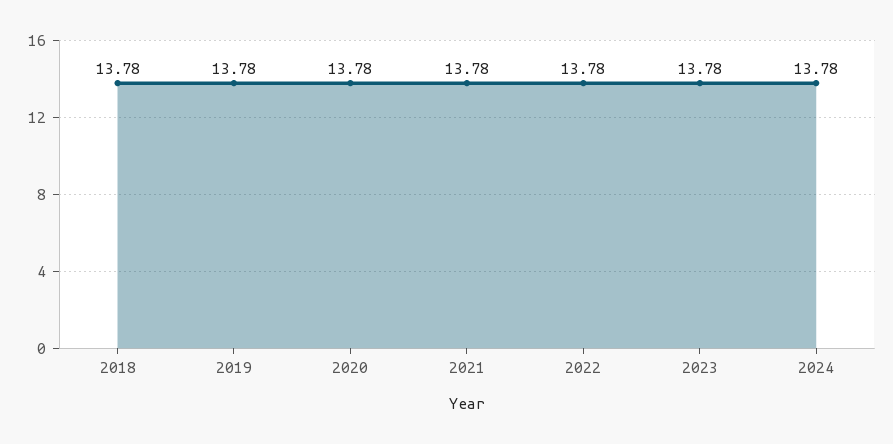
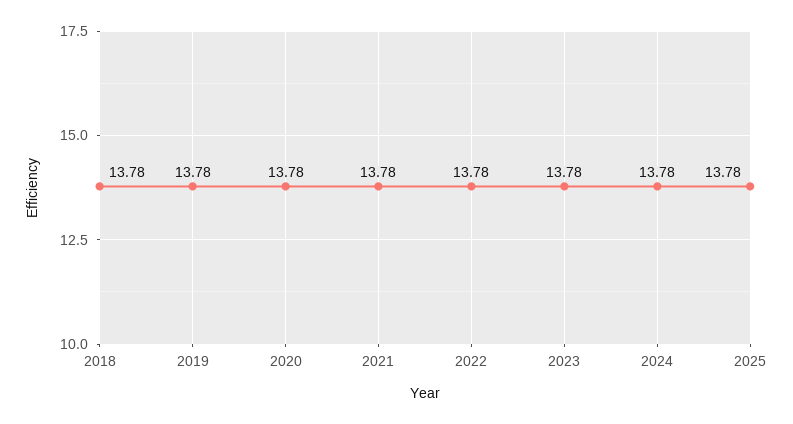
2025: none -> 13.78

